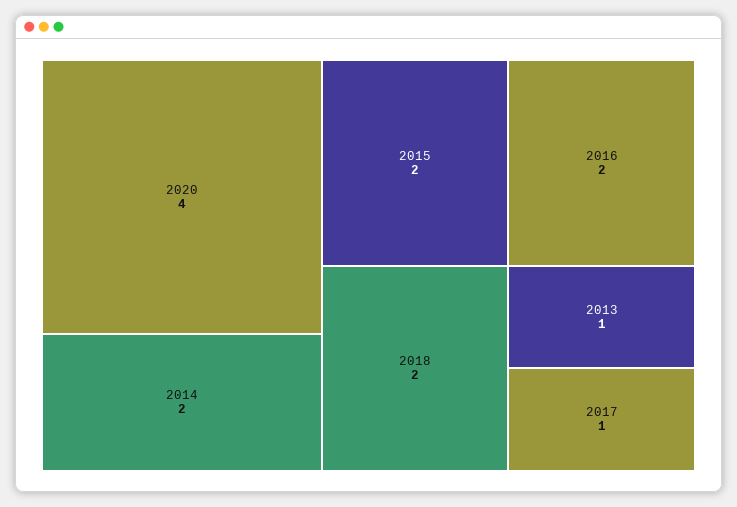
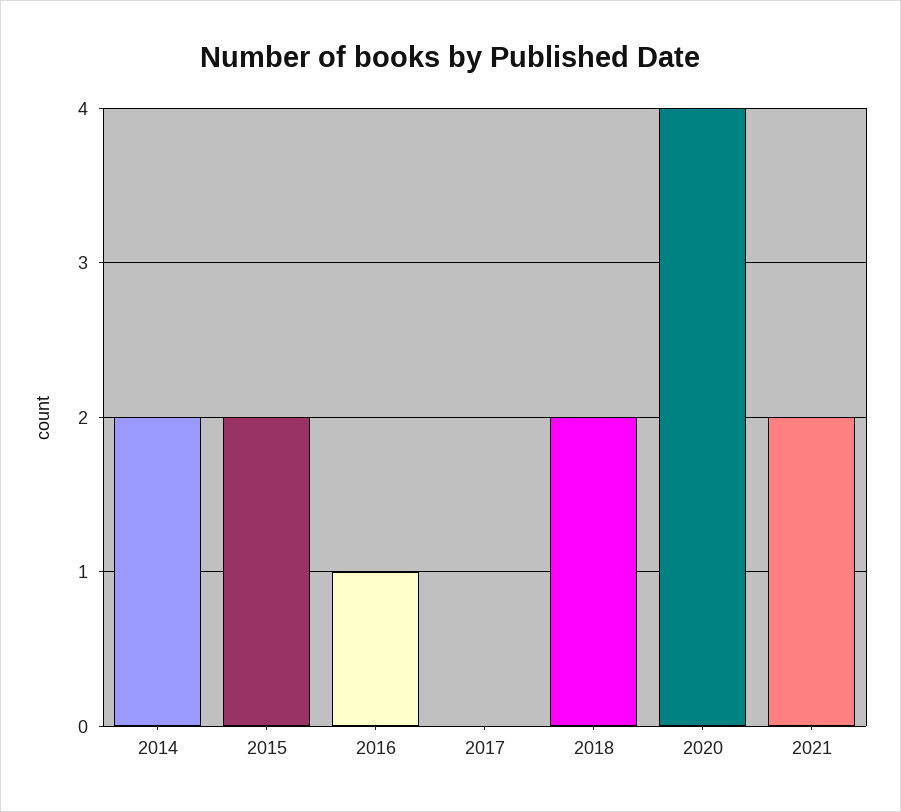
2016: 2 -> 1
2013: 1 -> none
2017: 1 -> 0
2021: none -> 2

